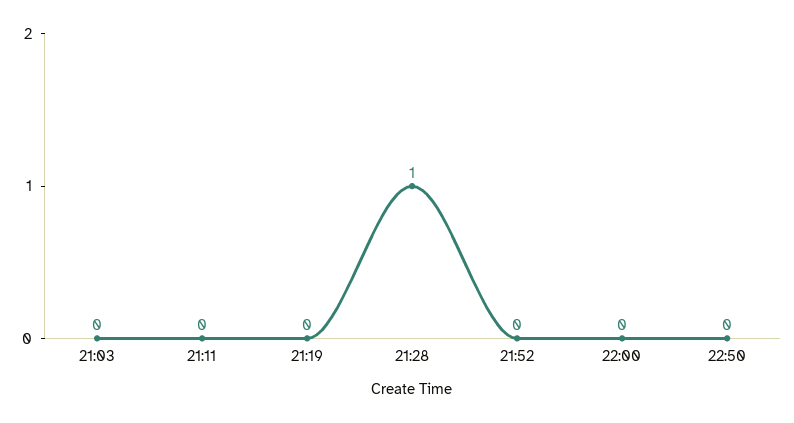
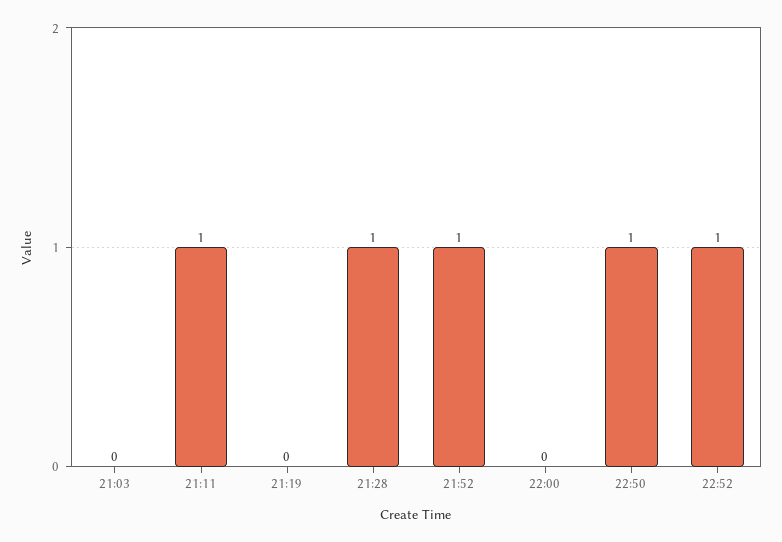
21:11: 0 -> 1
21:52: 0 -> 1
22:50: 0 -> 1
22:52: none -> 1

